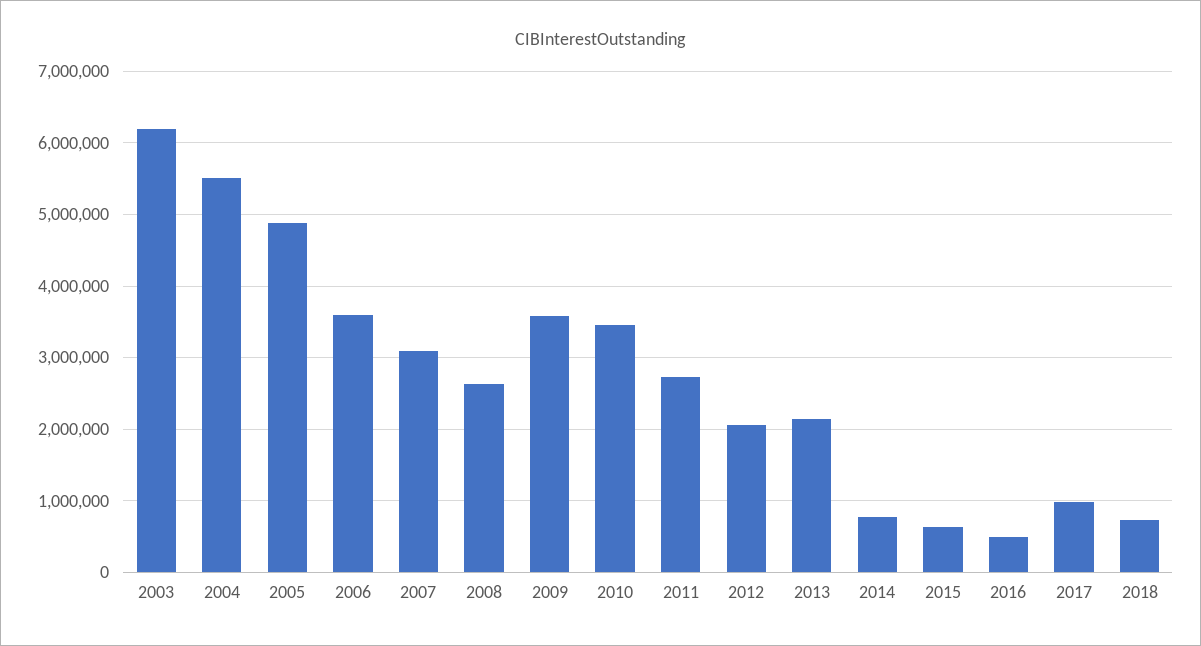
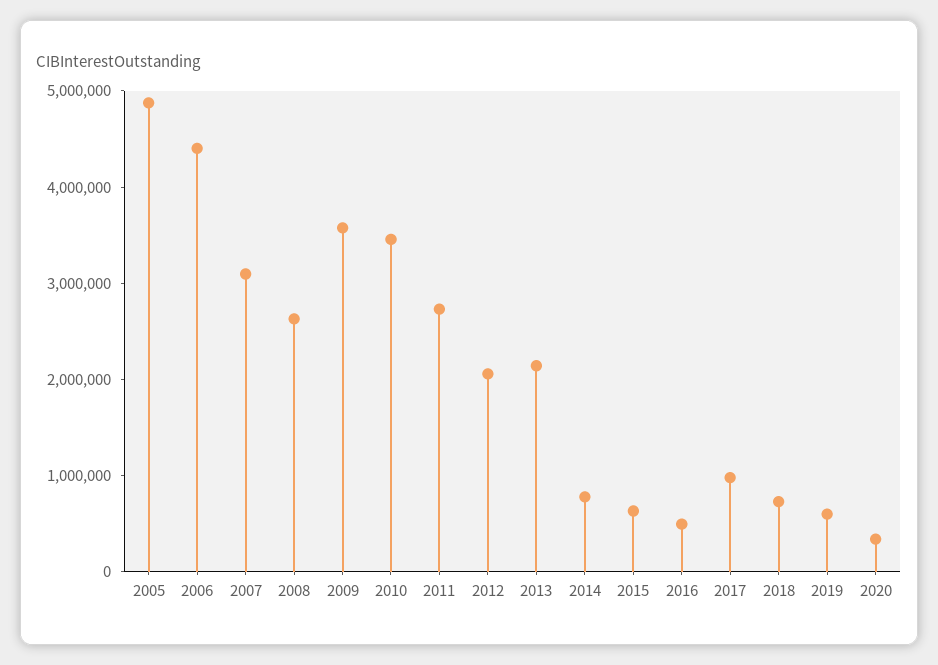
2003: 6200000 -> none
2004: 5500000 -> none
2006: 3600000 -> 4400000
2019: none -> 600000
2020: none -> 400000

